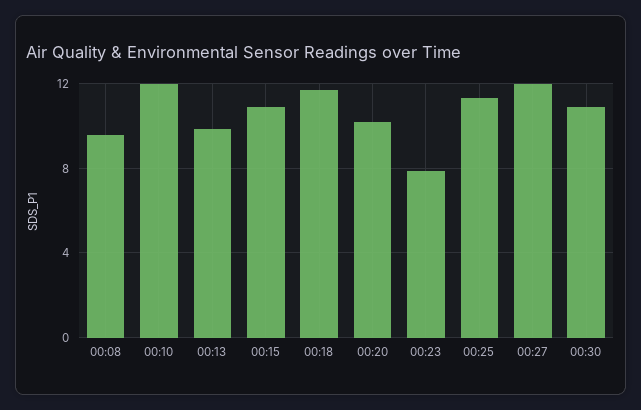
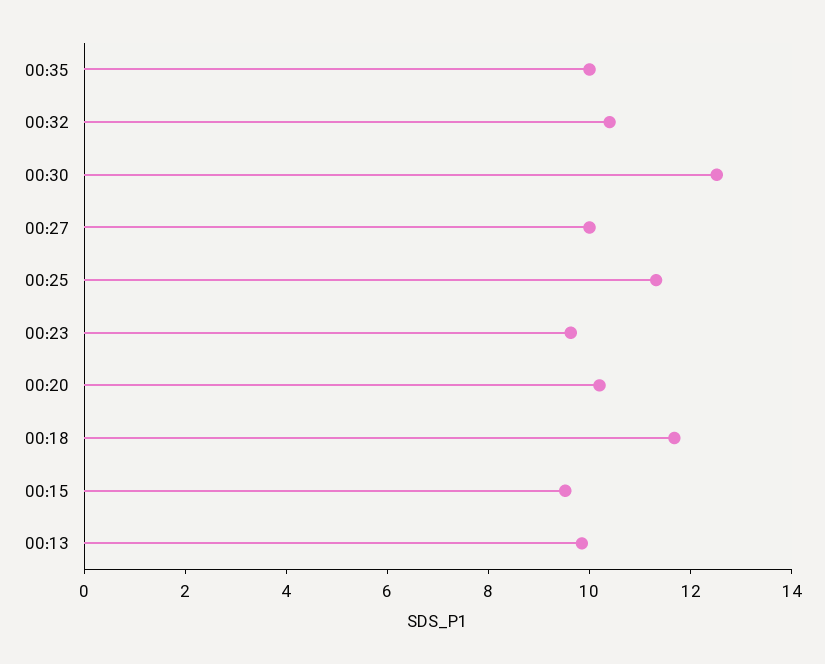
00:08: 9.5 -> none
00:10: 12 -> none
00:15: 11 -> 9.5
00:23: 8 -> 9.5
00:27: 12 -> 10
00:30: 11 -> 12.5
00:35: none -> 10
00:32: none -> 10.5

